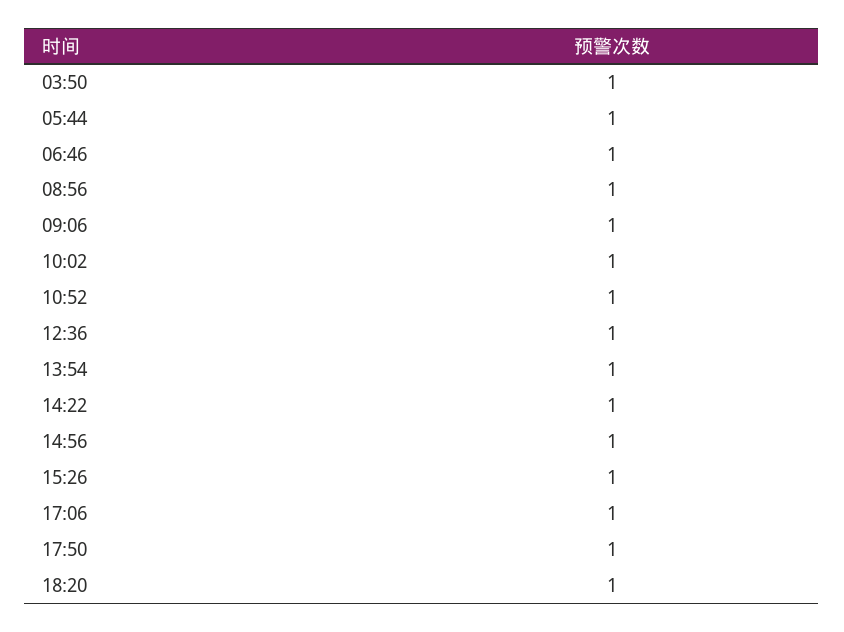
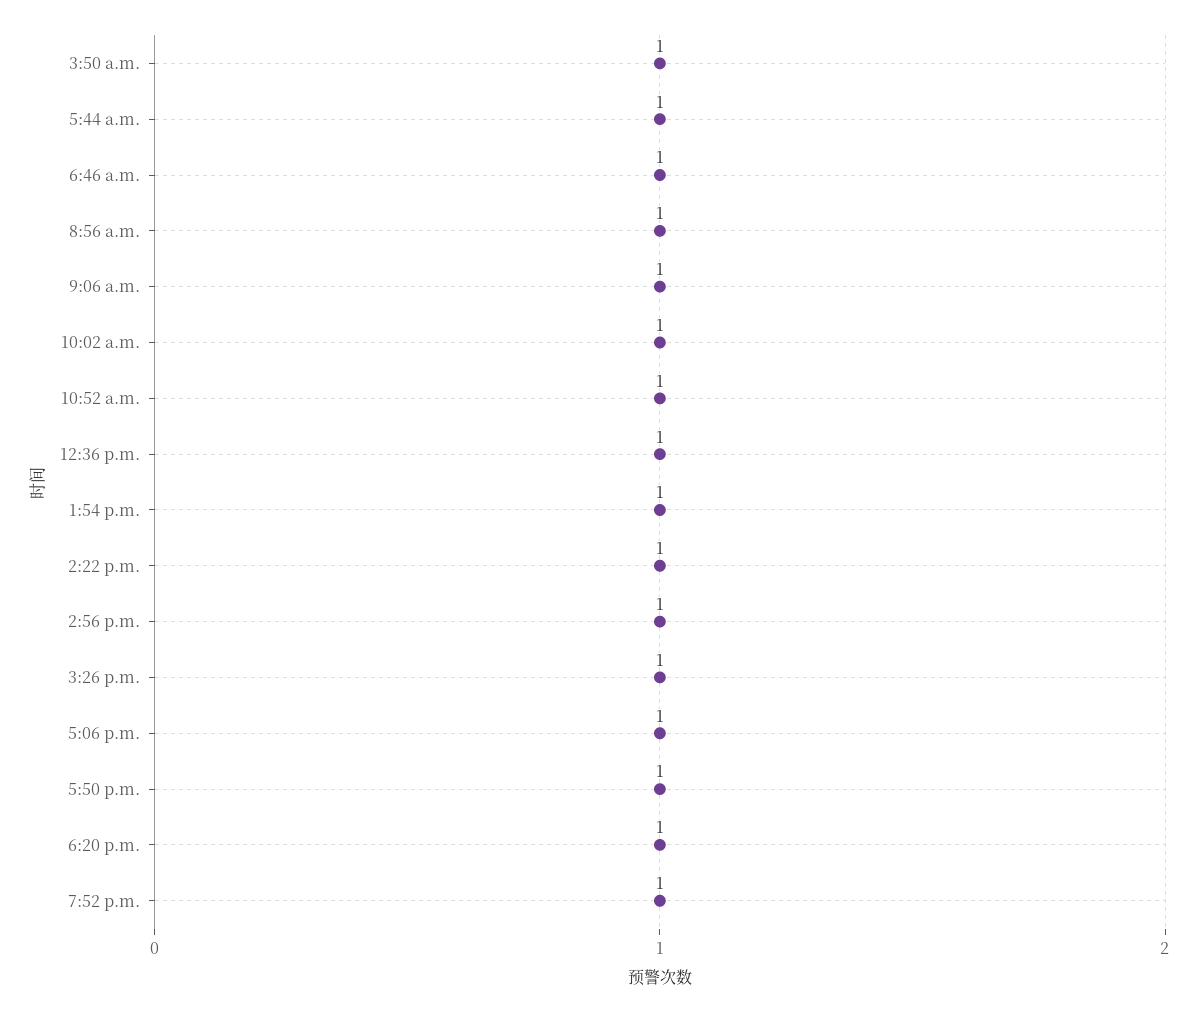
7:52 p.m.: none -> 1

